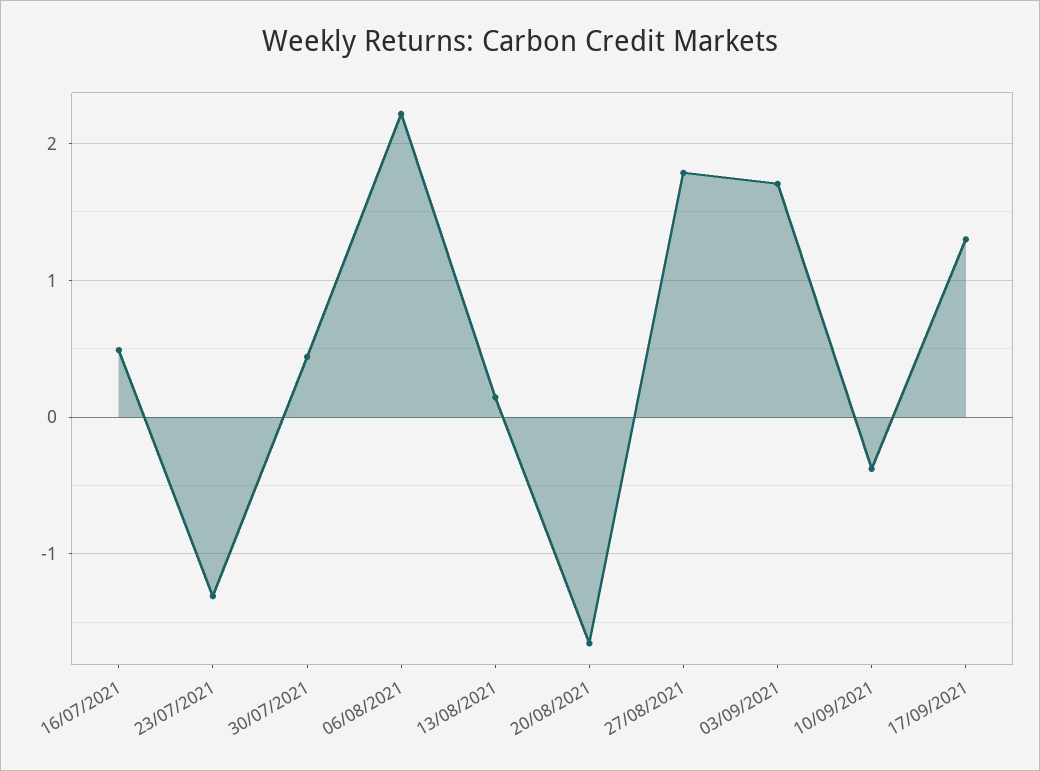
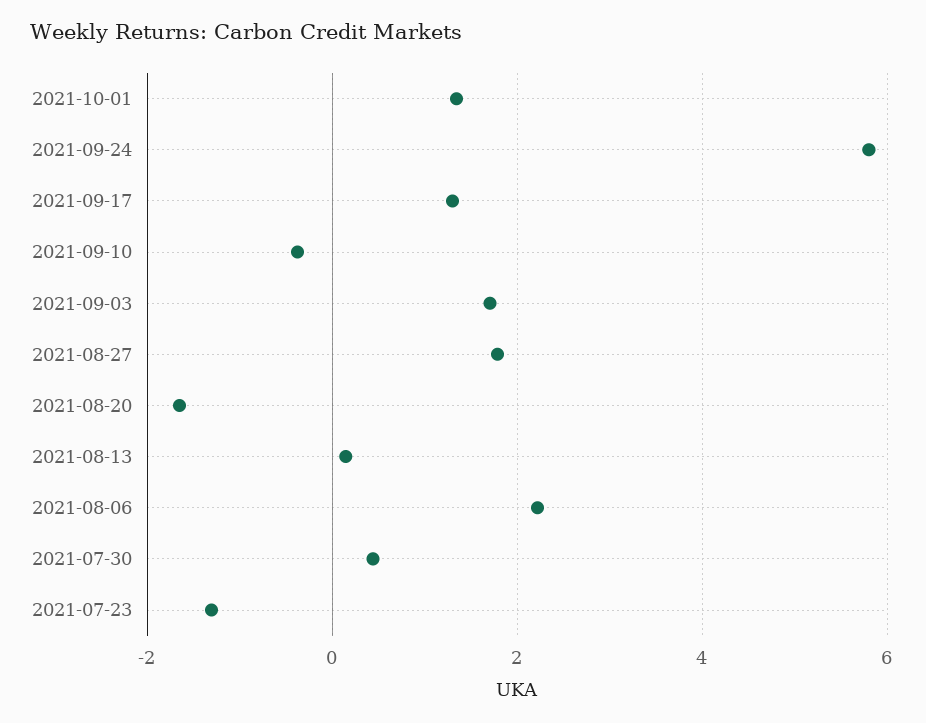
16/07/2021: 0.5 -> none
2021-10-01: none -> 1.4
2021-09-24: none -> 5.8

